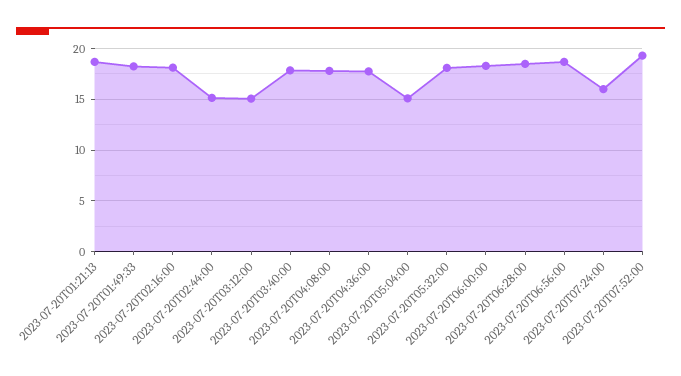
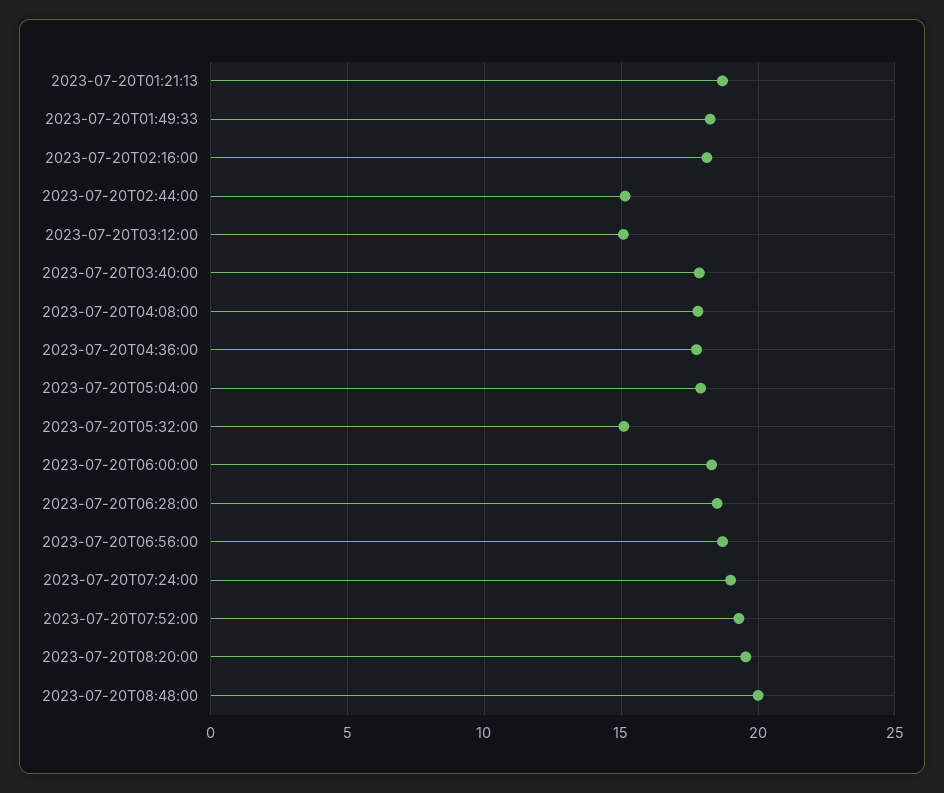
2023-07-20T05:04:00: 15 -> 18
2023-07-20T05:32:00: 18 -> 15
2023-07-20T07:24:00: 16 -> 19
2023-07-20T08:20:00: none -> 19.5
2023-07-20T08:48:00: none -> 20

